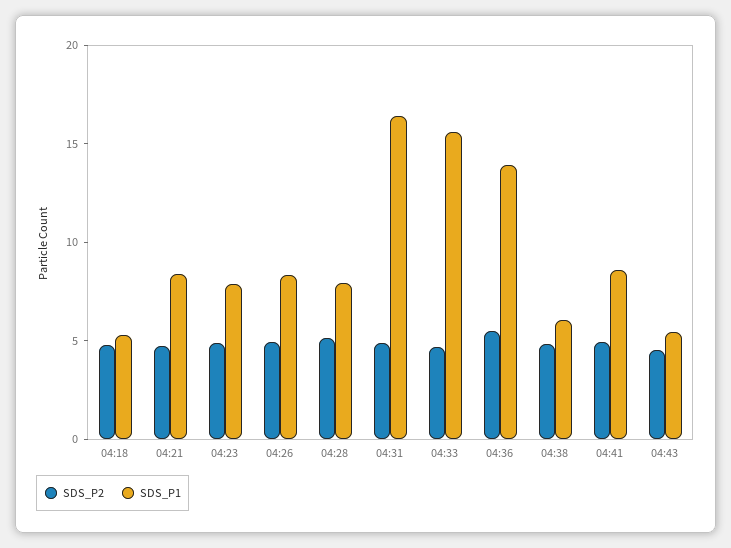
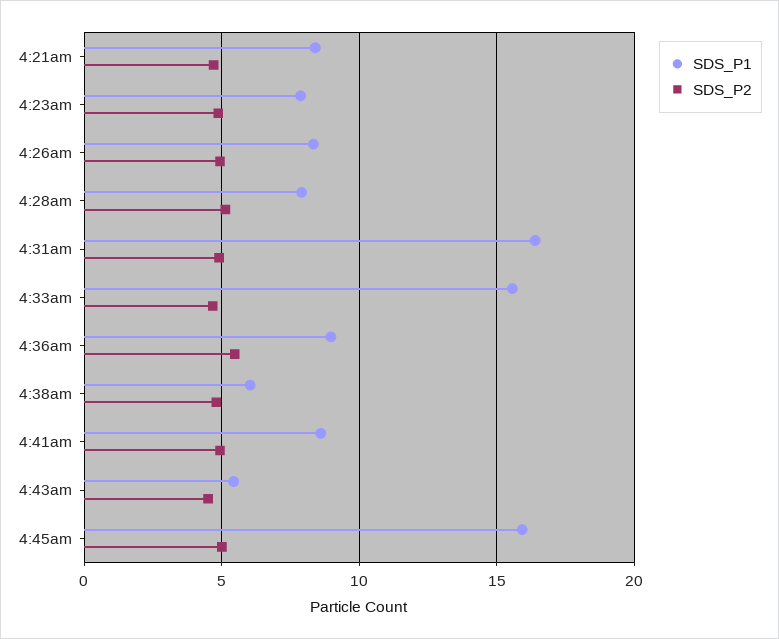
SDS_P2, 04:18: 5 -> none
SDS_P1, 04:18: 5 -> none
SDS_P1, 04:36: 14 -> 9
SDS_P1, 4:45am: none -> 16
SDS_P2, 4:45am: none -> 5

